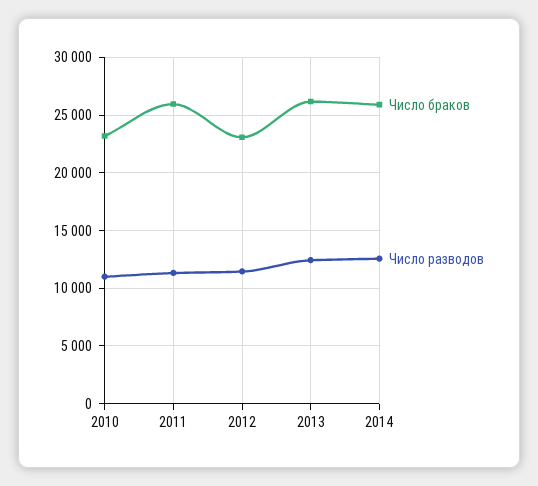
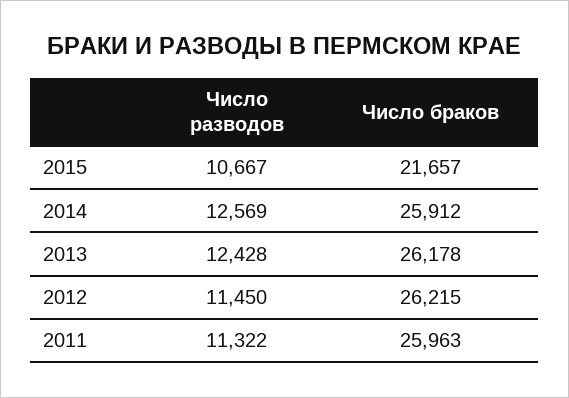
Число браков, 2010: 23000 -> none
Число разводов, 2010: 11000 -> none
Число браков, 2012: 23000 -> 26215
Число разводов, 2015: none -> 10667
Число браков, 2015: none -> 21657

